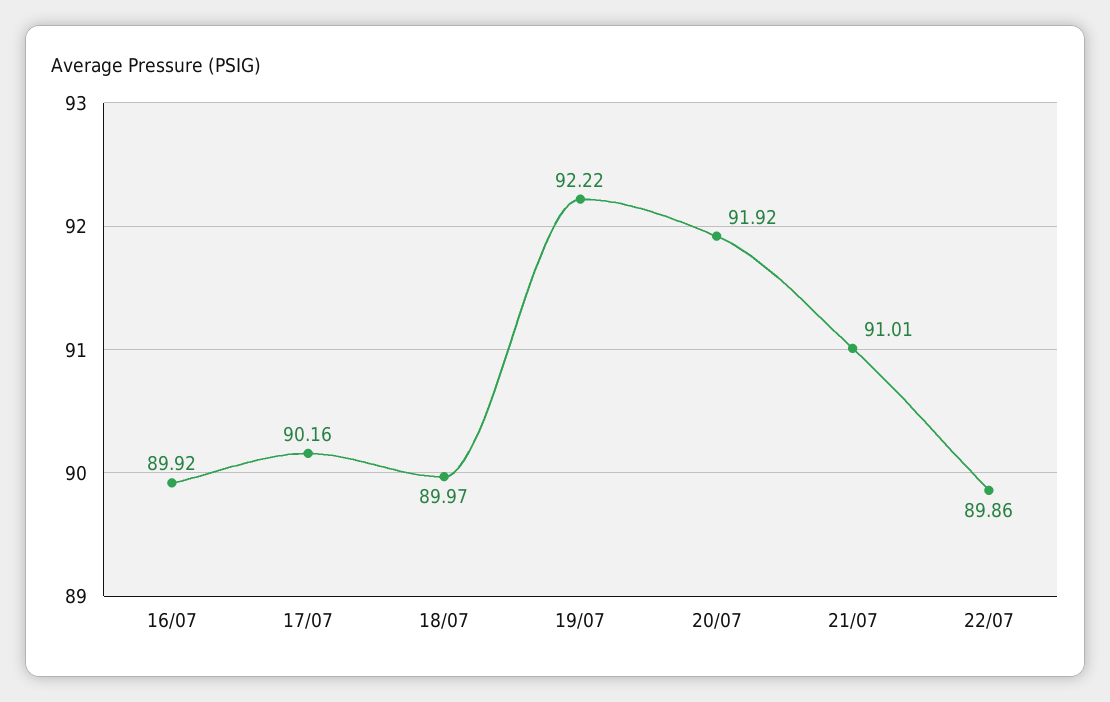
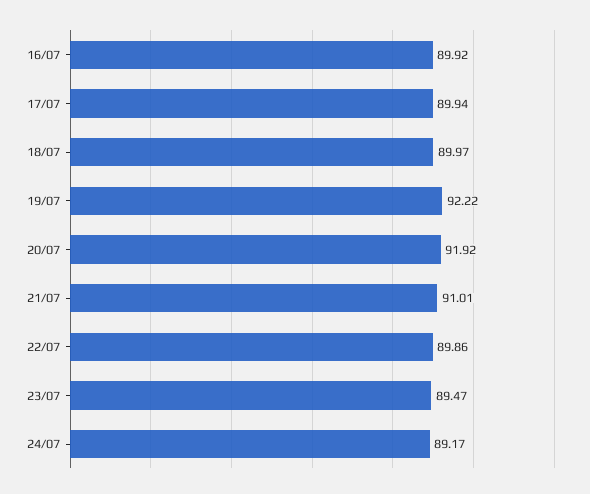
17/07: 90.16 -> 89.94
23/07: none -> 89.47
24/07: none -> 89.17

